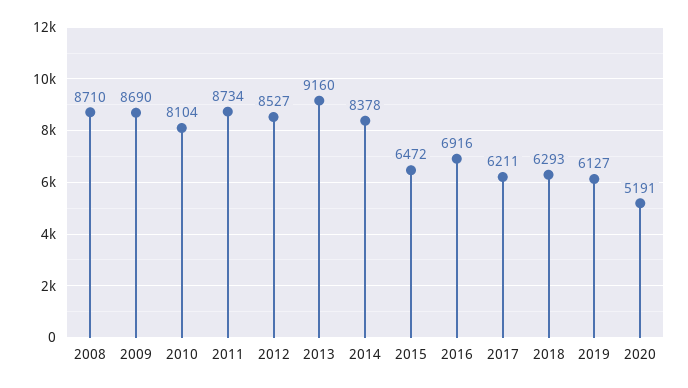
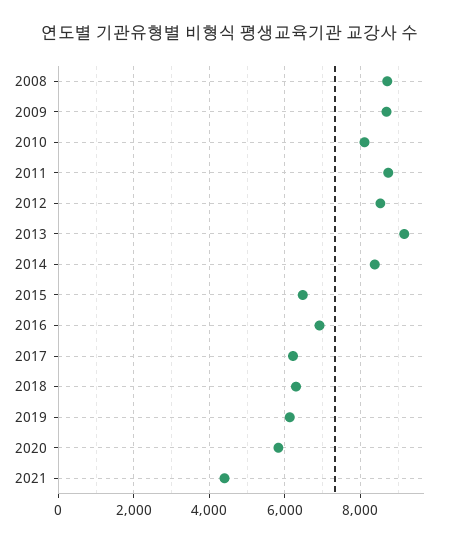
2020: 5191 -> 5800
2021: none -> 4400

